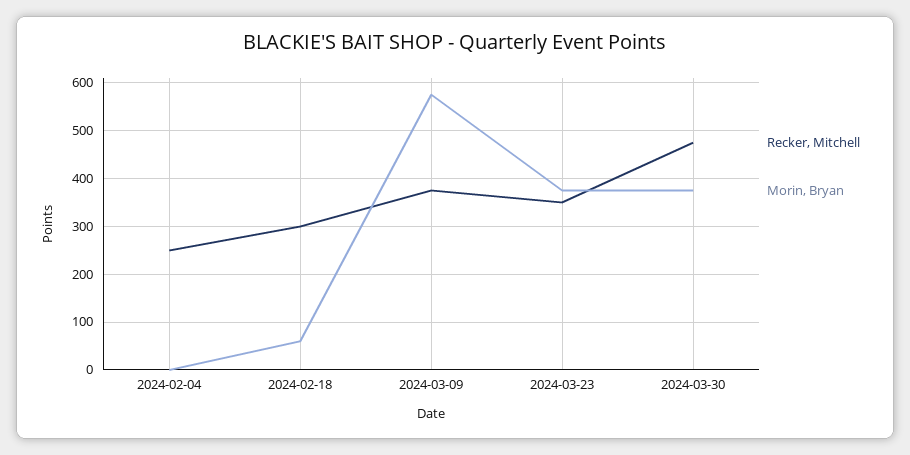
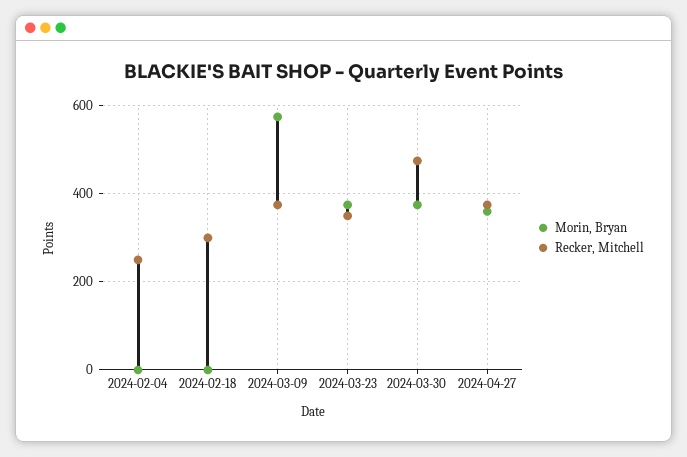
Morin, Bryan, 2024-02-18: 60 -> 0
Morin, Bryan, 2024-04-27: none -> 360
Recker, Mitchell, 2024-04-27: none -> 380

